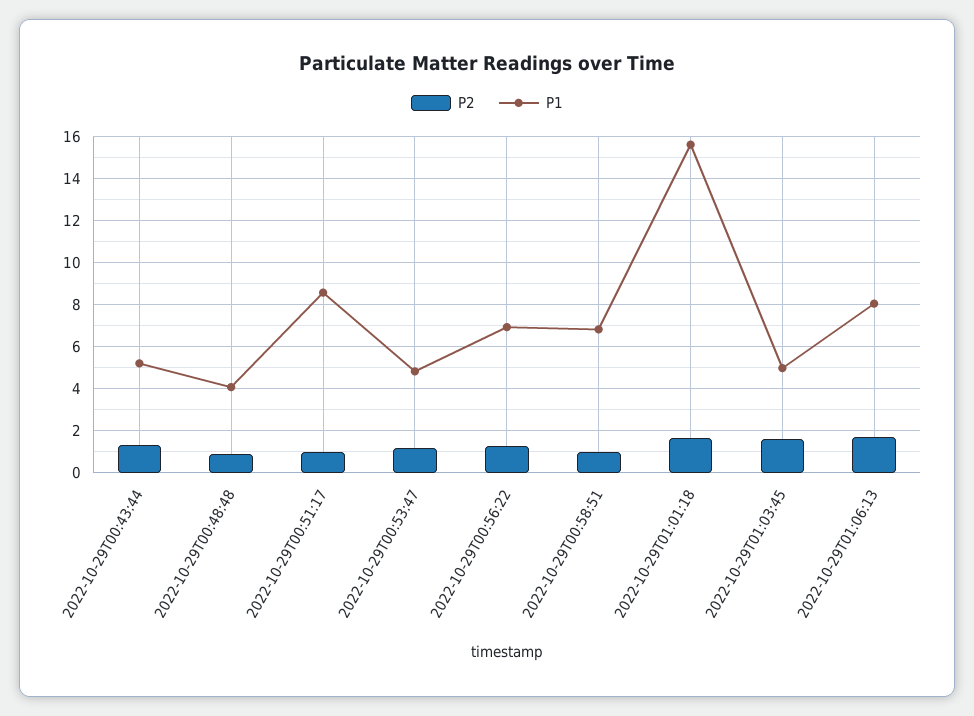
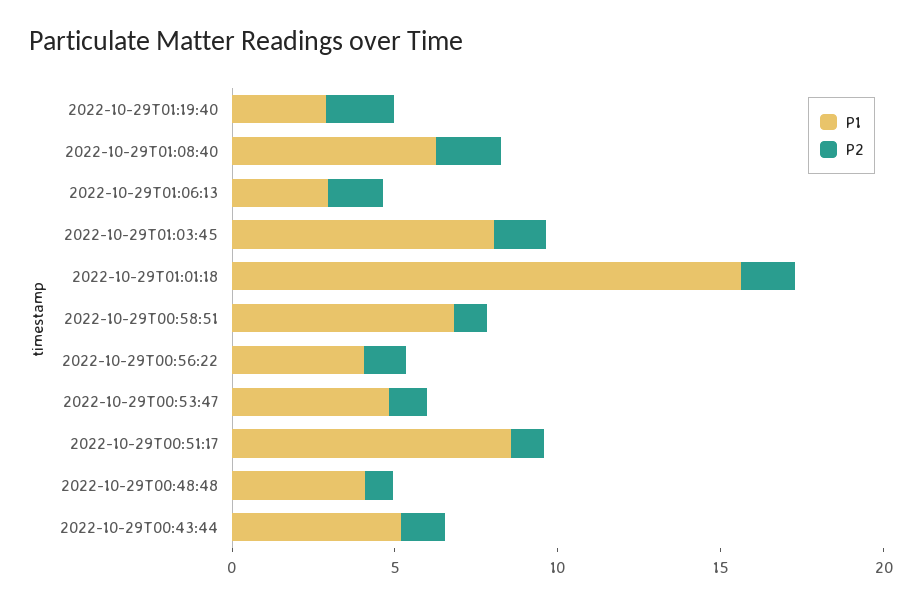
P1, 2022-10-29T00:56:22: 7 -> 4
P1, 2022-10-29T01:03:45: 5 -> 8
P1, 2022-10-29T01:06:13: 8 -> 3
P1, 2022-10-29T01:19:40: none -> 3
P2, 2022-10-29T01:19:40: none -> 2
P1, 2022-10-29T01:08:40: none -> 6
P2, 2022-10-29T01:08:40: none -> 2

